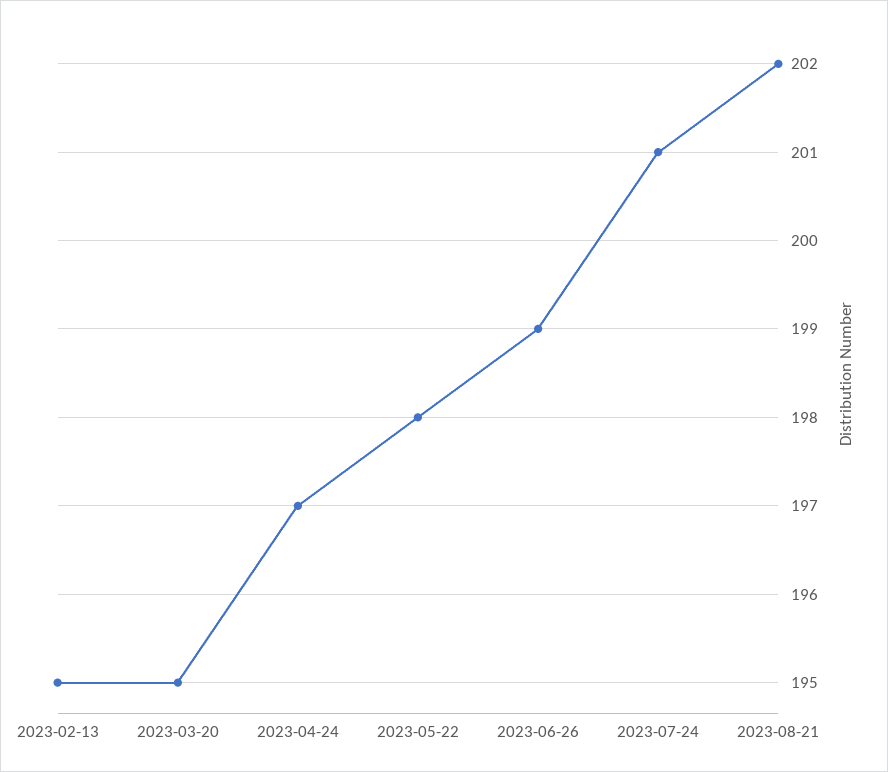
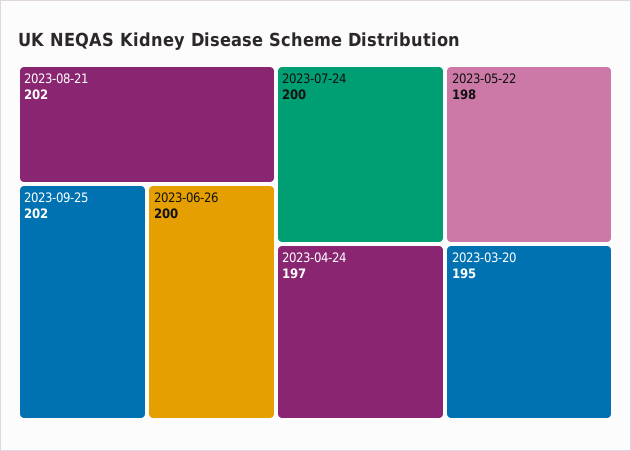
2023-02-13: 195 -> none
2023-06-26: 199 -> 200
2023-07-24: 201 -> 200
2023-09-25: none -> 202

